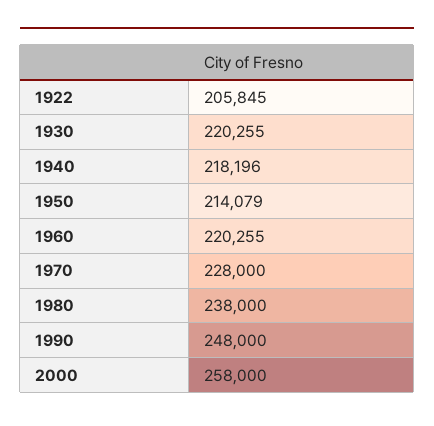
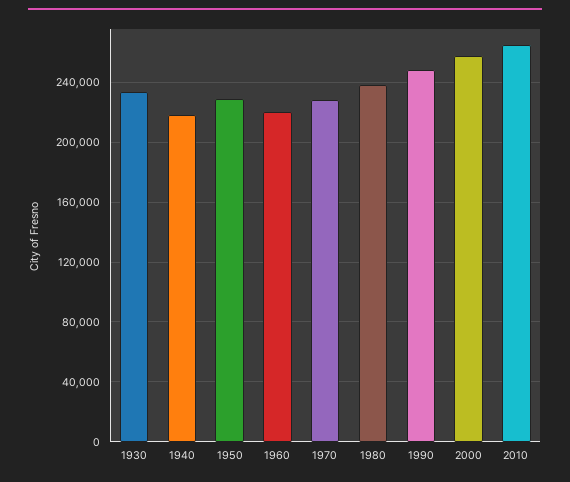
1922: 205845 -> none
1930: 220255 -> 235000
1950: 214079 -> 230000
2010: none -> 265000

